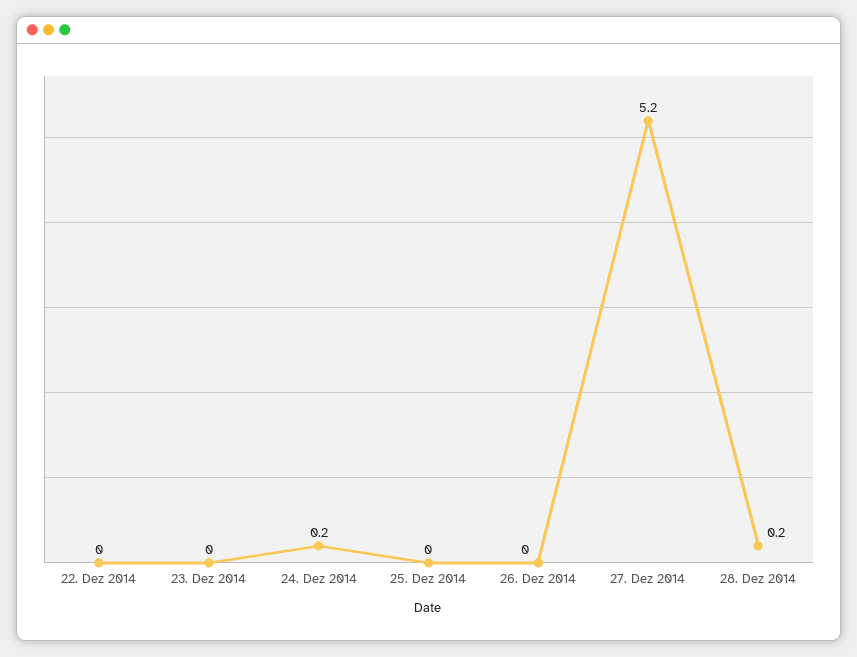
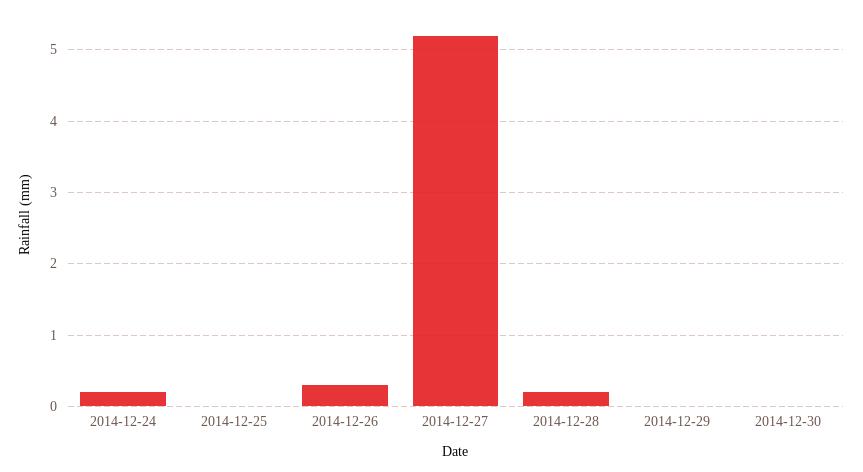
22. Dez 2014: 0 -> none
23. Dez 2014: 0 -> none
26. Dez 2014: 0 -> 0.3
2014-12-29: none -> 0
2014-12-30: none -> 0

